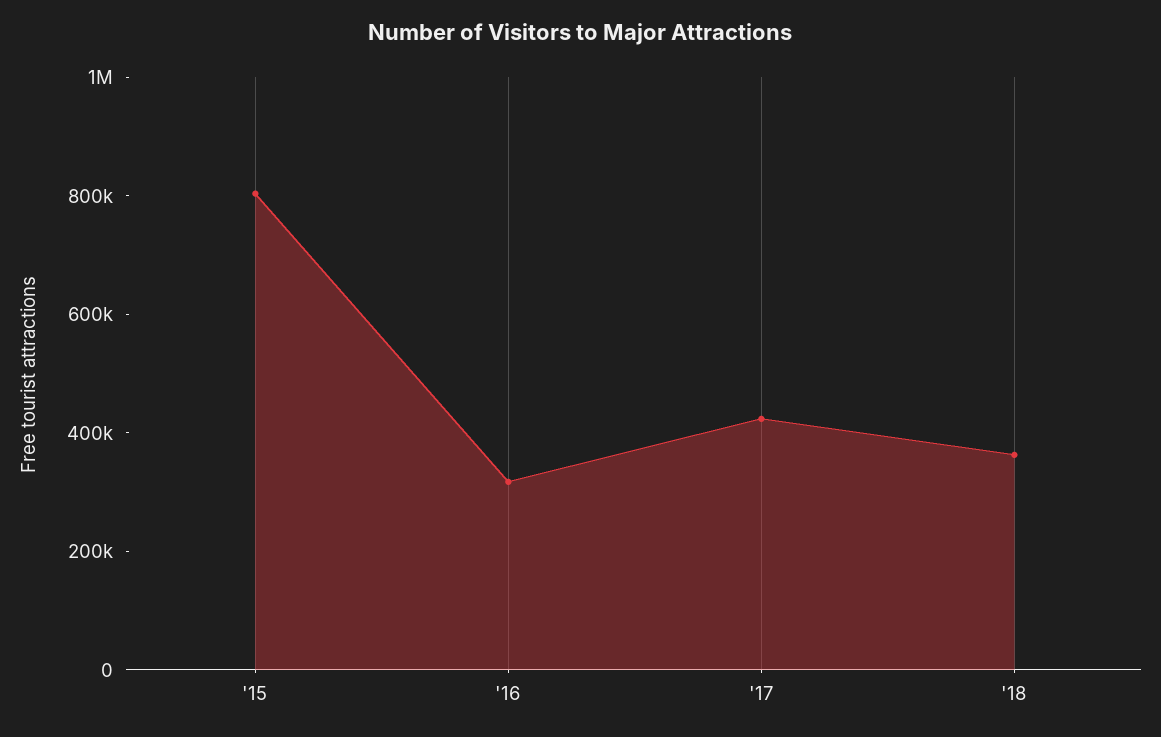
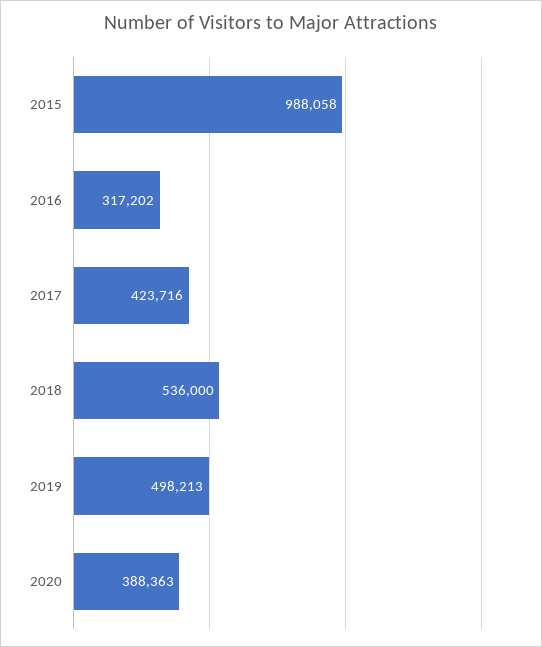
'15: 800000 -> 988058
'18: 350000 -> 536000
2019: none -> 498213
2020: none -> 388363

